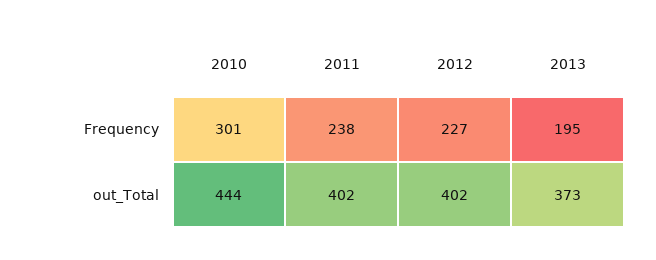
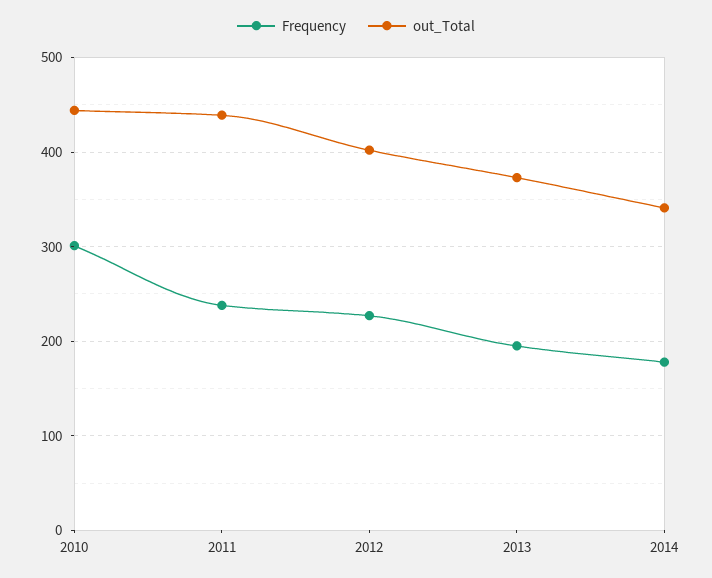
out_Total, 2011: 402 -> 440
Frequency, 2014: none -> 180
out_Total, 2014: none -> 340

